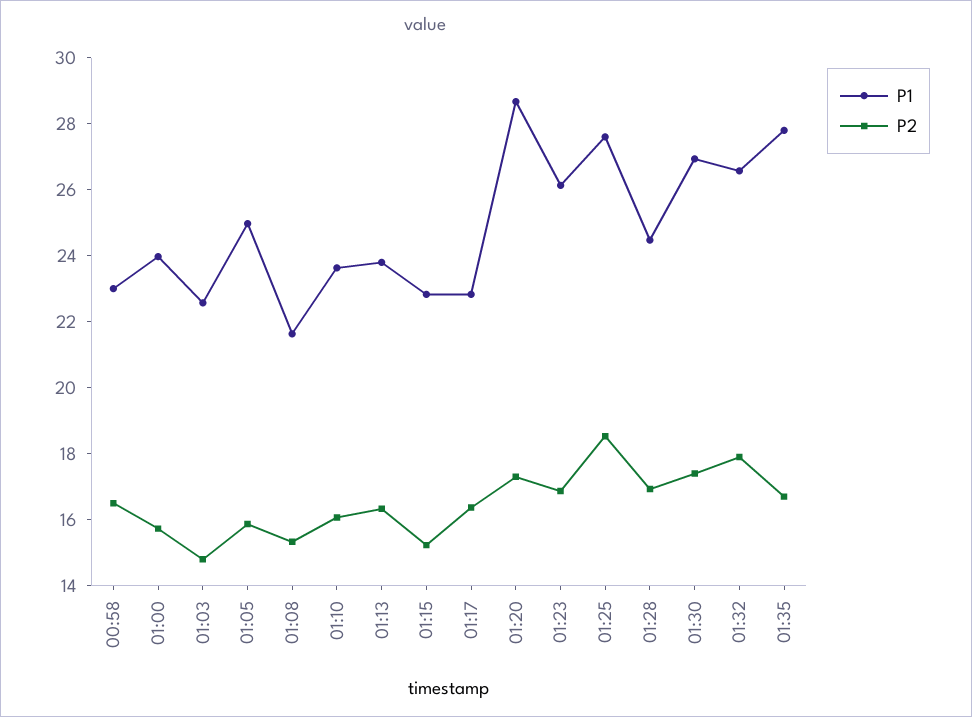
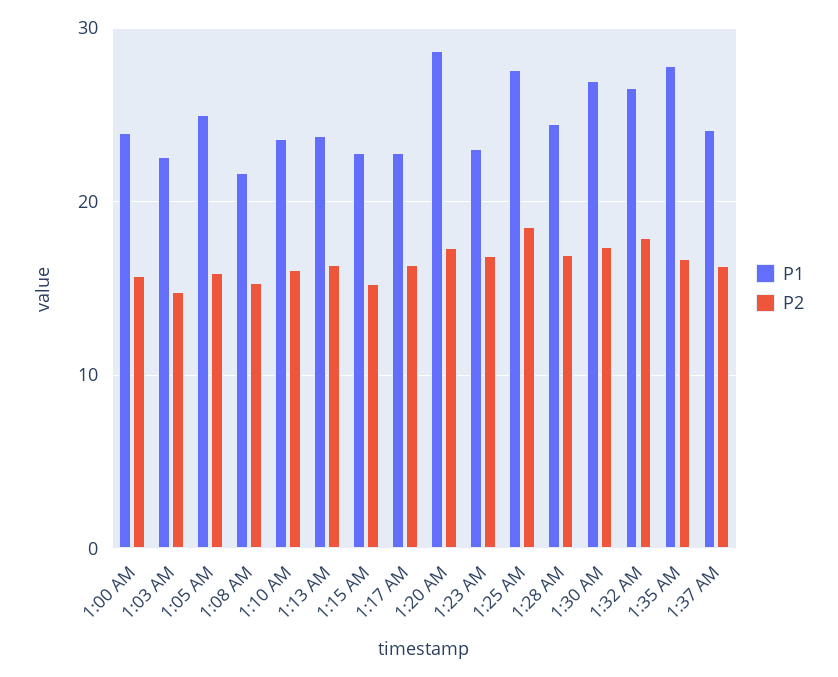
P1, 00:58: 23 -> none
P2, 00:58: 16.5 -> none
P1, 01:23: 26 -> 23
P1, 1:37 AM: none -> 24
P2, 1:37 AM: none -> 16

